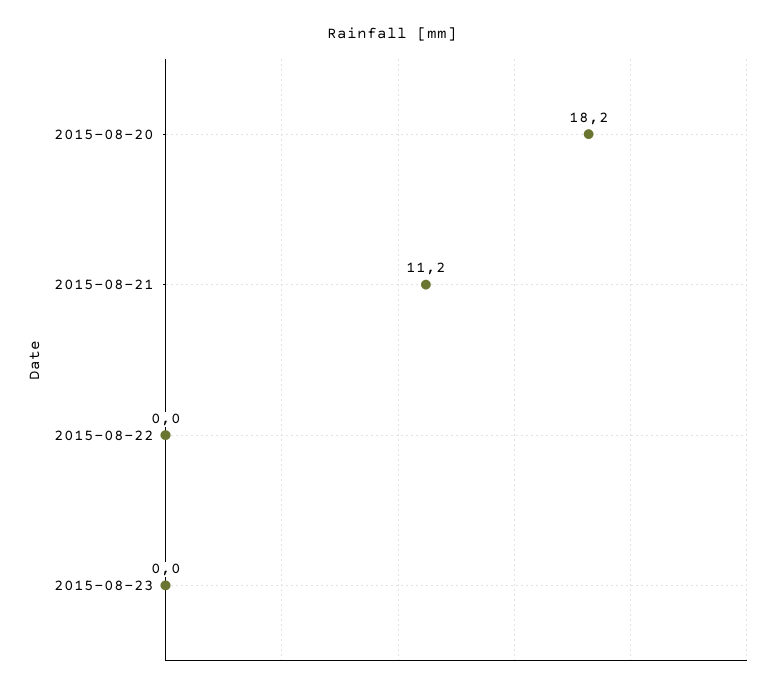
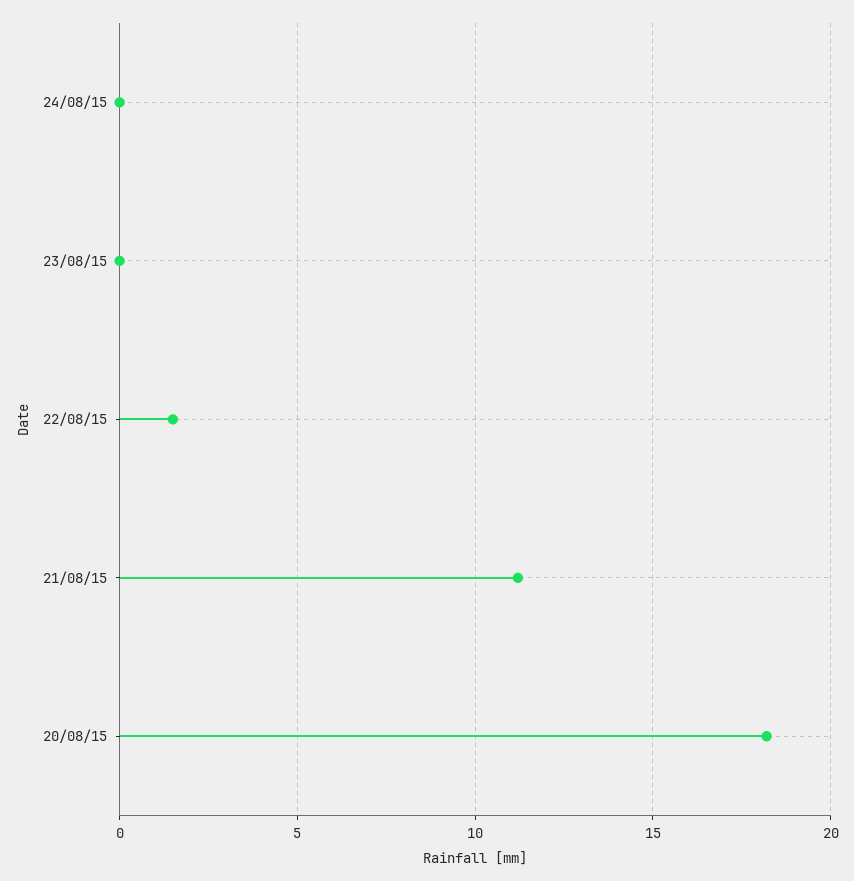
2015-08-22: 0 -> 1.5
24/08/15: none -> 0

